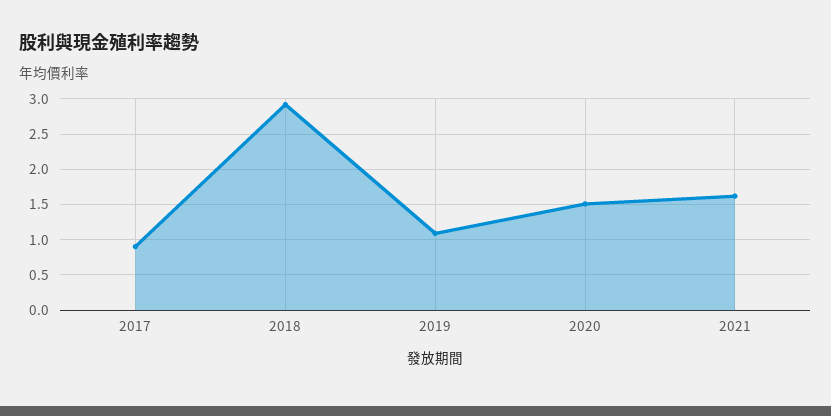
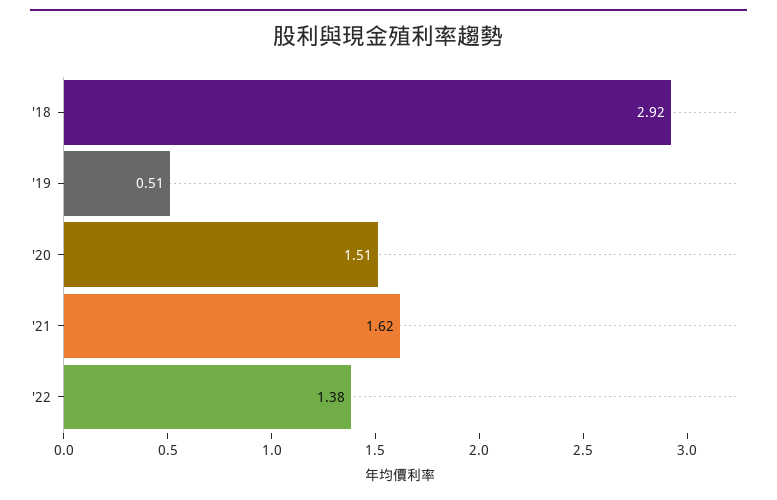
2017: 0.9 -> none
2019: 1.1 -> 0.51
'22: none -> 1.38

